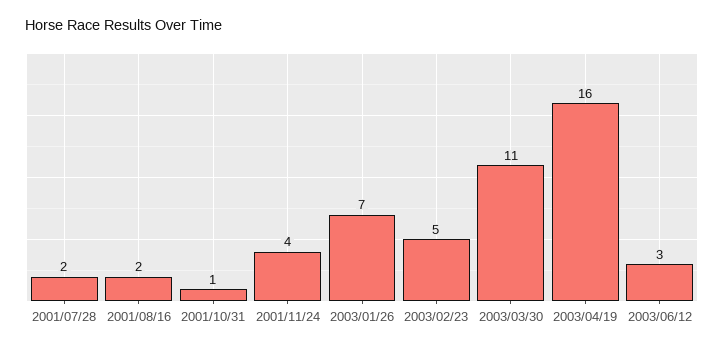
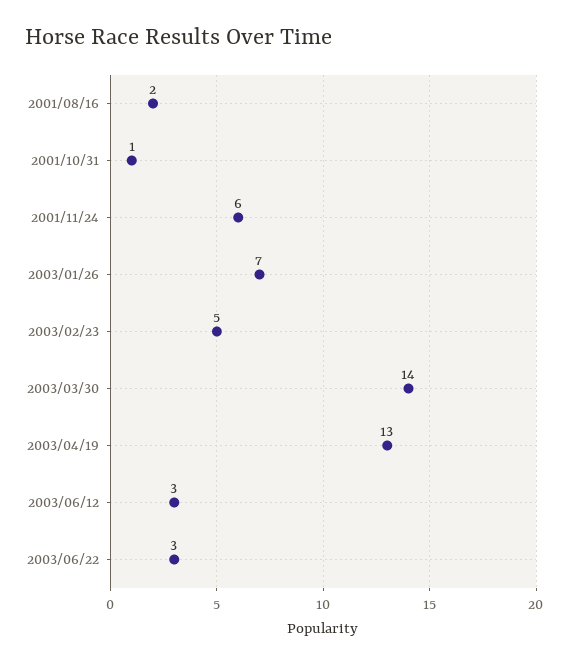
2001/07/28: 2 -> none
2001/11/24: 4 -> 6
2003/03/30: 11 -> 14
2003/04/19: 16 -> 13
2003/06/22: none -> 3

